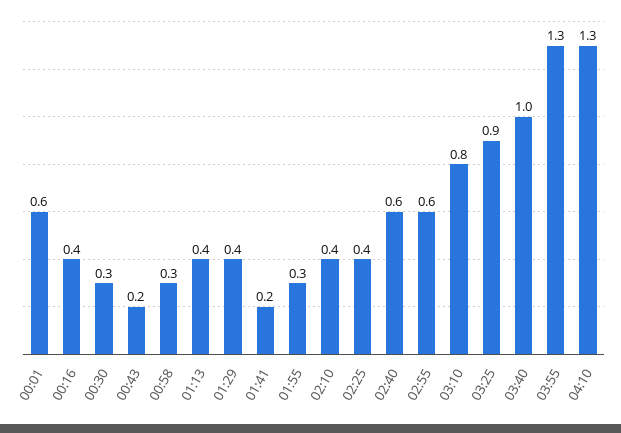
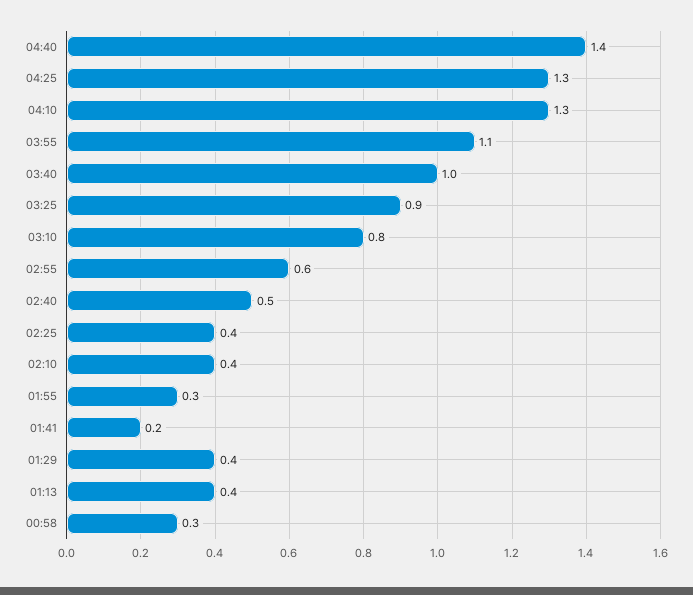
00:01: 0.6 -> none
00:16: 0.4 -> none
00:30: 0.3 -> none
00:43: 0.2 -> none
02:40: 0.6 -> 0.5
03:55: 1.3 -> 1.1
04:40: none -> 1.4
04:25: none -> 1.3

